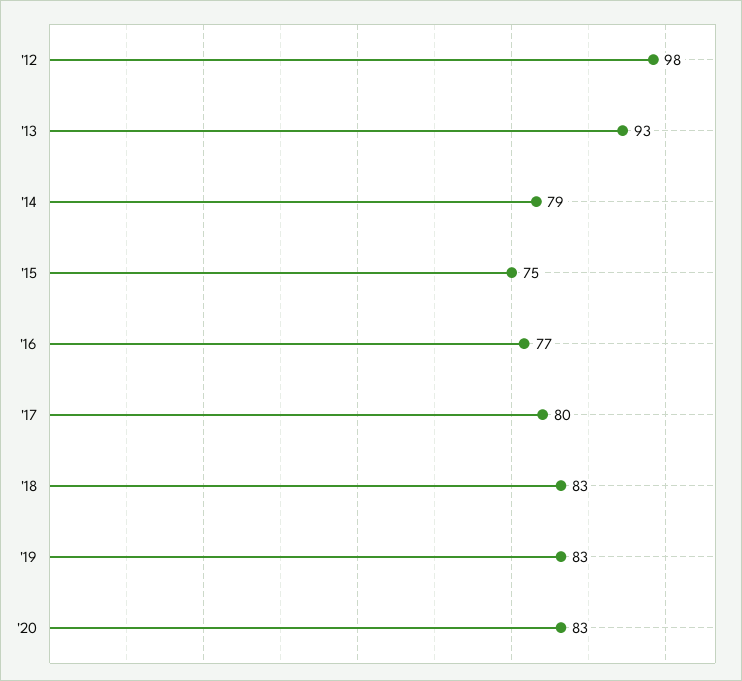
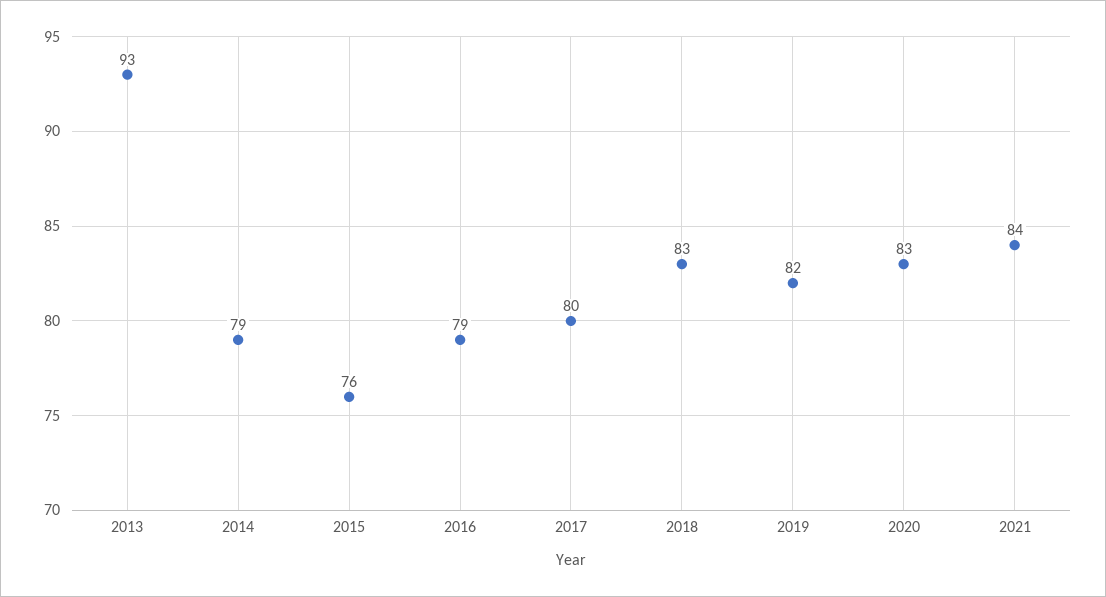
'12: 98 -> none
'15: 75 -> 76
'16: 77 -> 79
'19: 83 -> 82
2021: none -> 84

